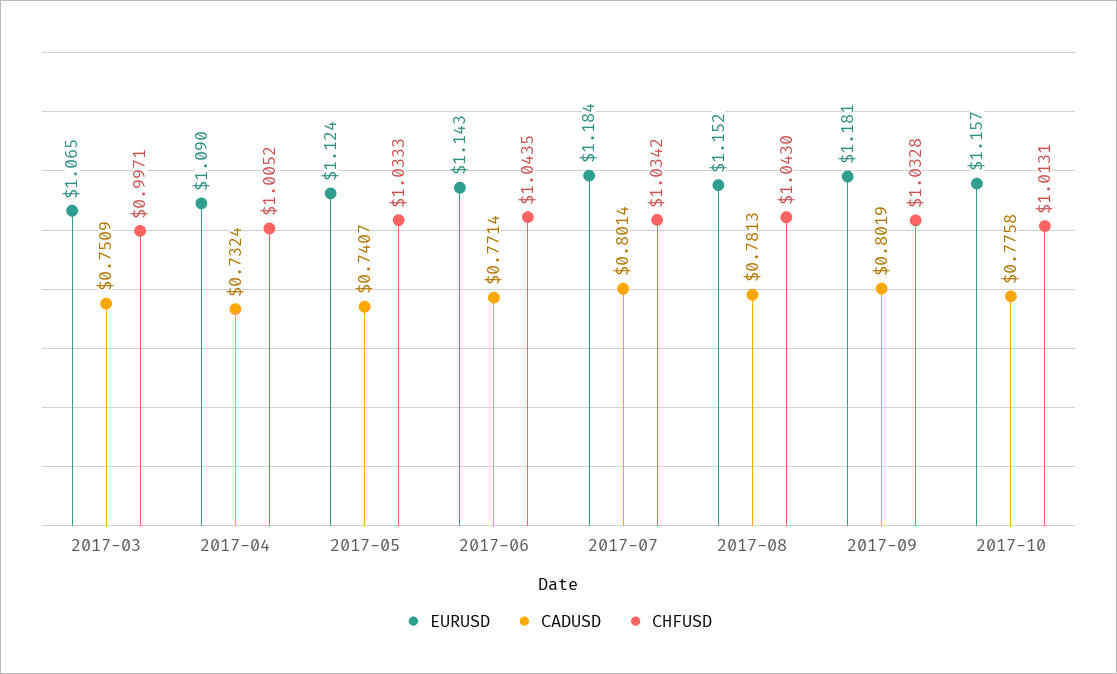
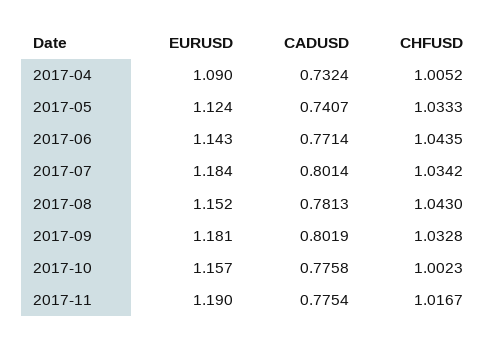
EURUSD, 2017-03: 1.065 -> none
CADUSD, 2017-03: 0.7509 -> none
CHFUSD, 2017-03: 0.9971 -> none
CHFUSD, 2017-10: 1.0131 -> 1.0023
EURUSD, 2017-11: none -> 1.19
CADUSD, 2017-11: none -> 0.7754
CHFUSD, 2017-11: none -> 1.0167

